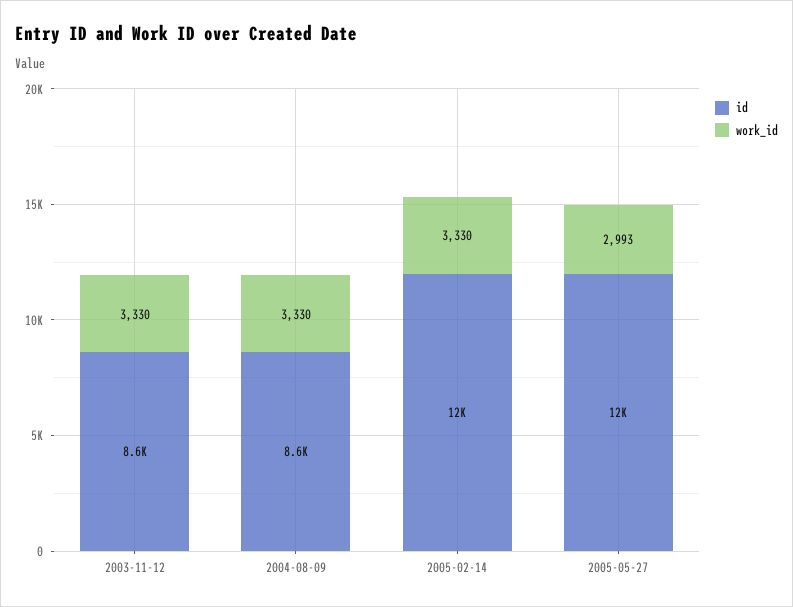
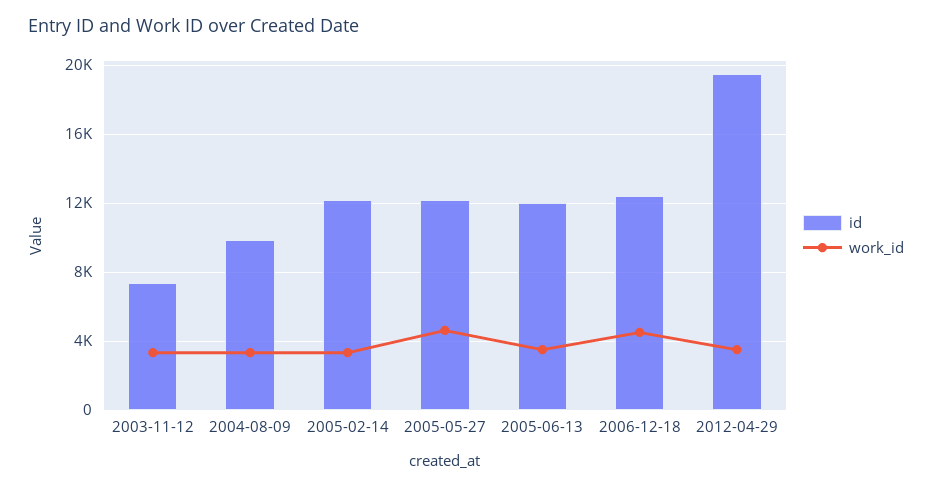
id, 2003-11-12: 8600 -> 7500
id, 2004-08-09: 8600 -> 10000
work_id, 2005-05-27: 2993 -> 4500
id, 2005-06-13: none -> 12000
work_id, 2005-06-13: none -> 3500
id, 2006-12-18: none -> 12500
work_id, 2006-12-18: none -> 4500
id, 2012-04-29: none -> 19500
work_id, 2012-04-29: none -> 3500

